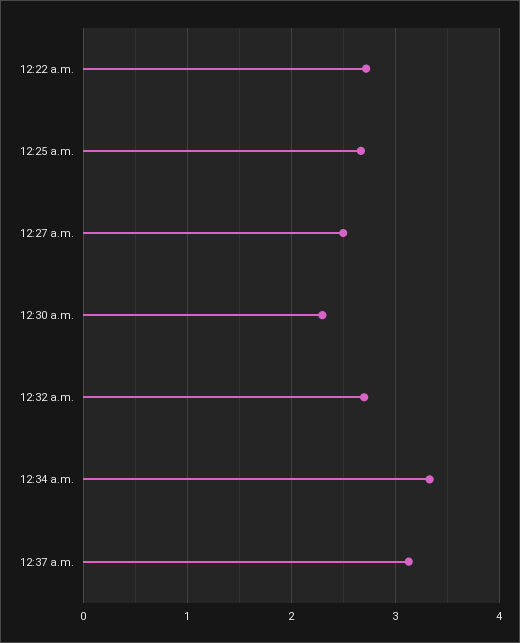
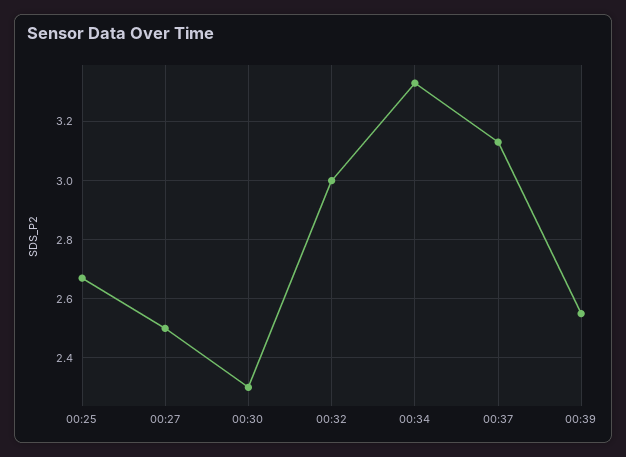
12:22 a.m.: 2.7 -> none
12:32 a.m.: 2.7 -> 3
00:39: none -> 2.55

